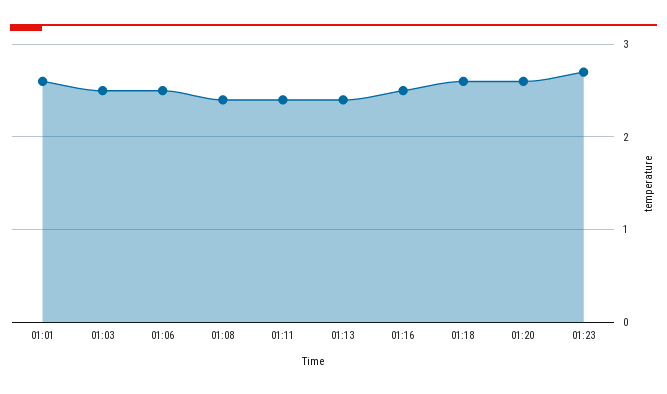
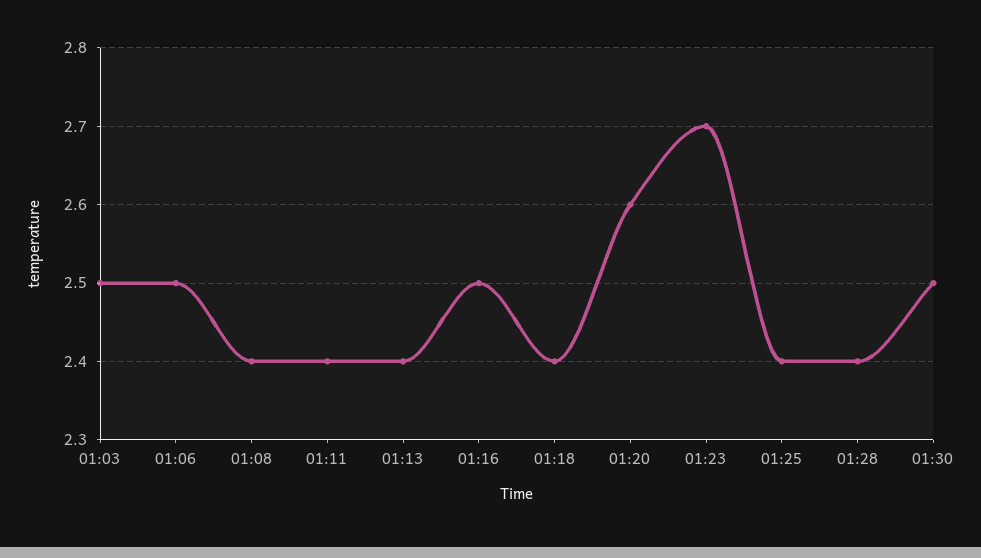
01:01: 2.6 -> none
01:18: 2.6 -> 2.4
01:25: none -> 2.4
01:28: none -> 2.4
01:30: none -> 2.5

